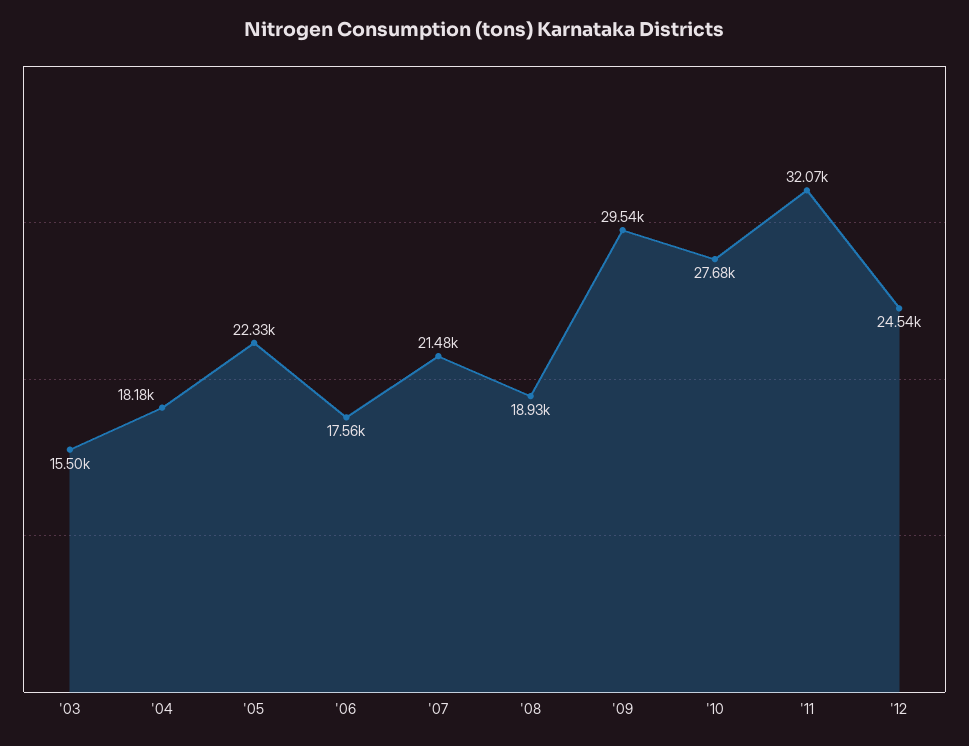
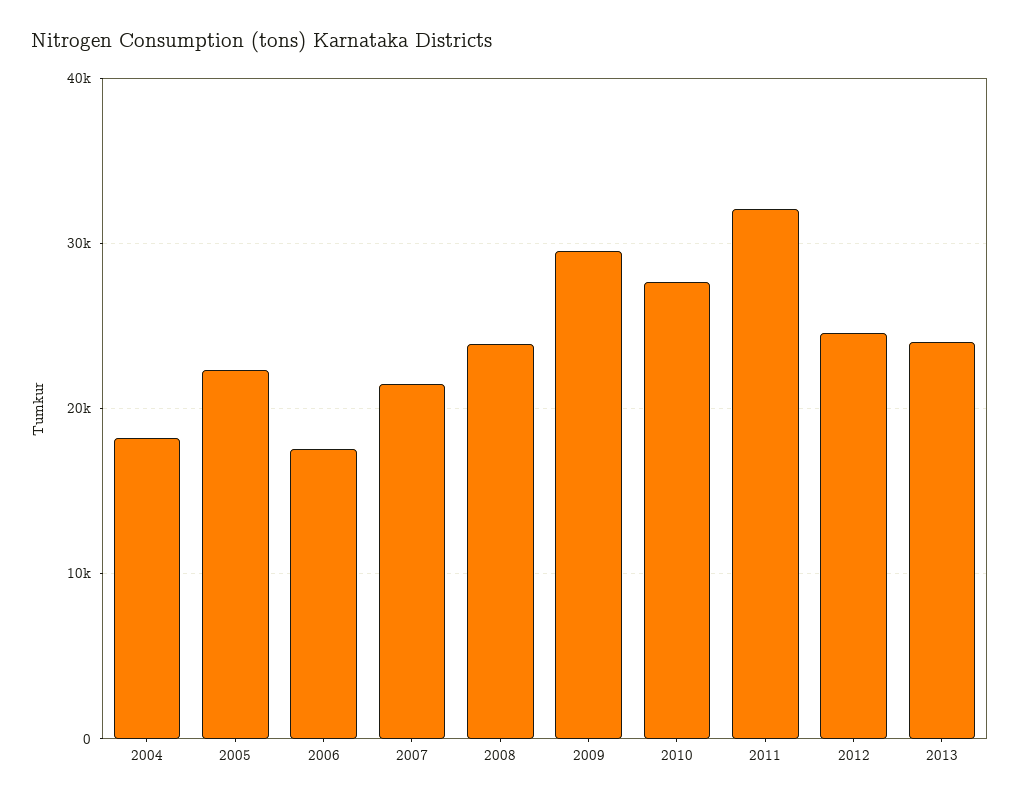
'03: 15500 -> none
'08: 18930 -> 24000
2013: none -> 24000

